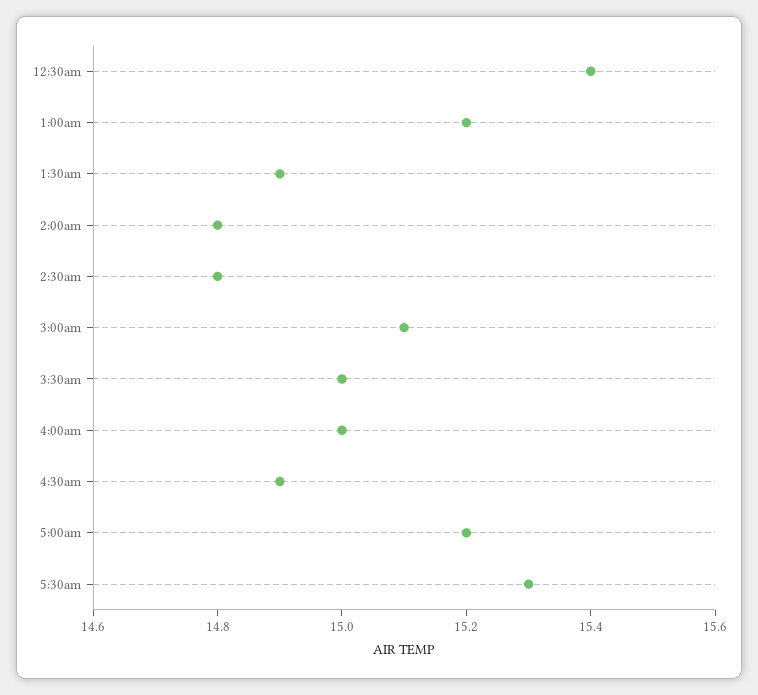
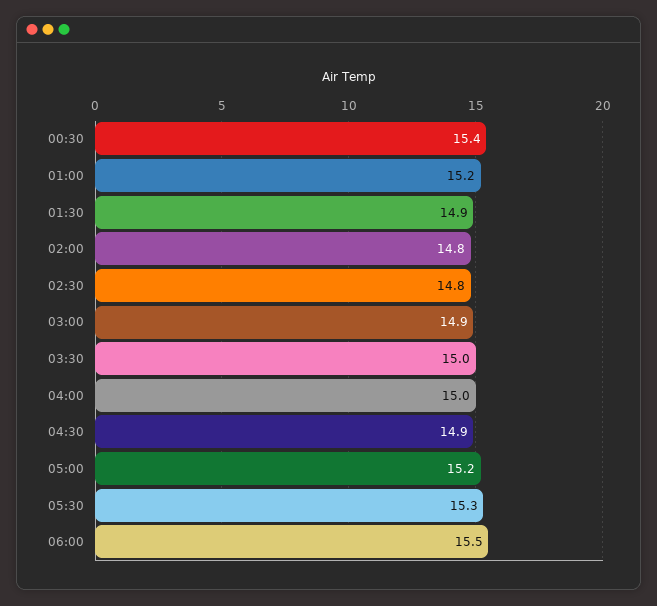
3:00am: 15.1 -> 14.9
06:00: none -> 15.5

